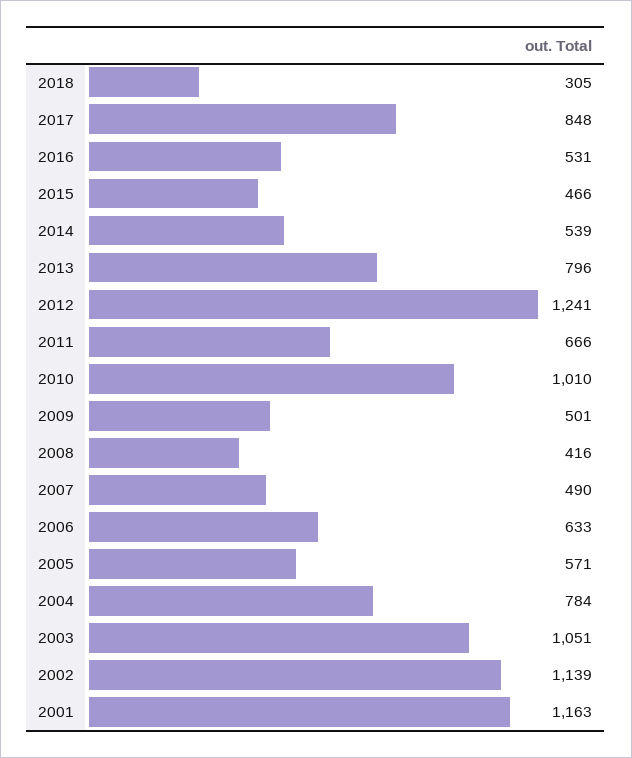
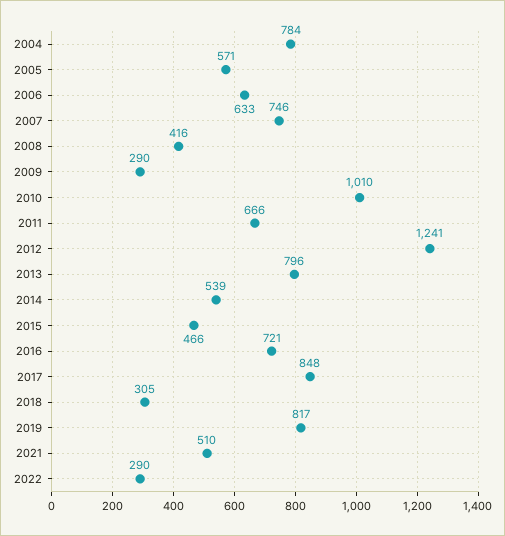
2016: 531 -> 721
2009: 501 -> 290
2007: 490 -> 746
2003: 1051 -> none
2002: 1139 -> none
2001: 1163 -> none
2019: none -> 817
2021: none -> 510
2022: none -> 290

